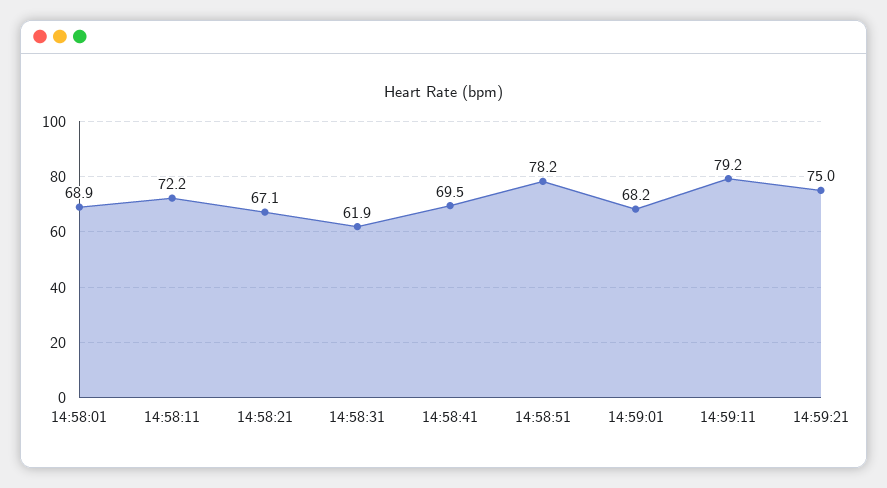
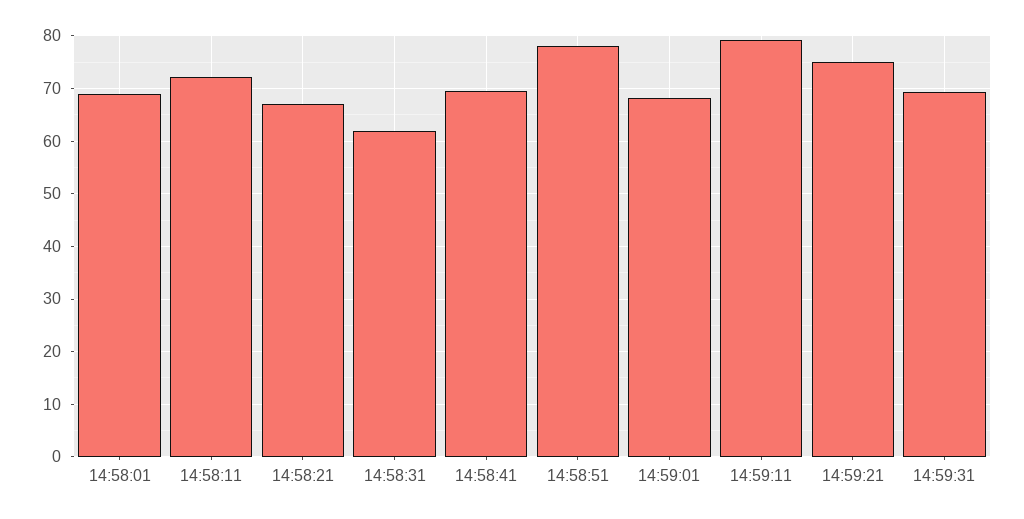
14:59:31: none -> 70

